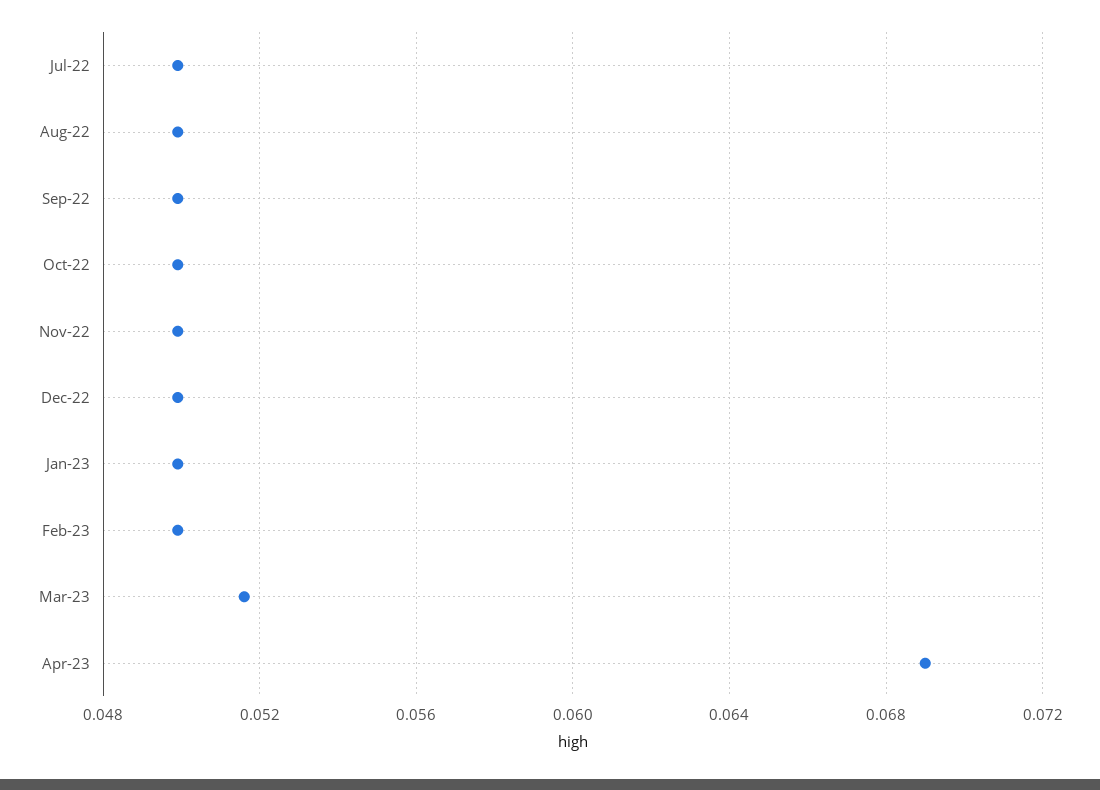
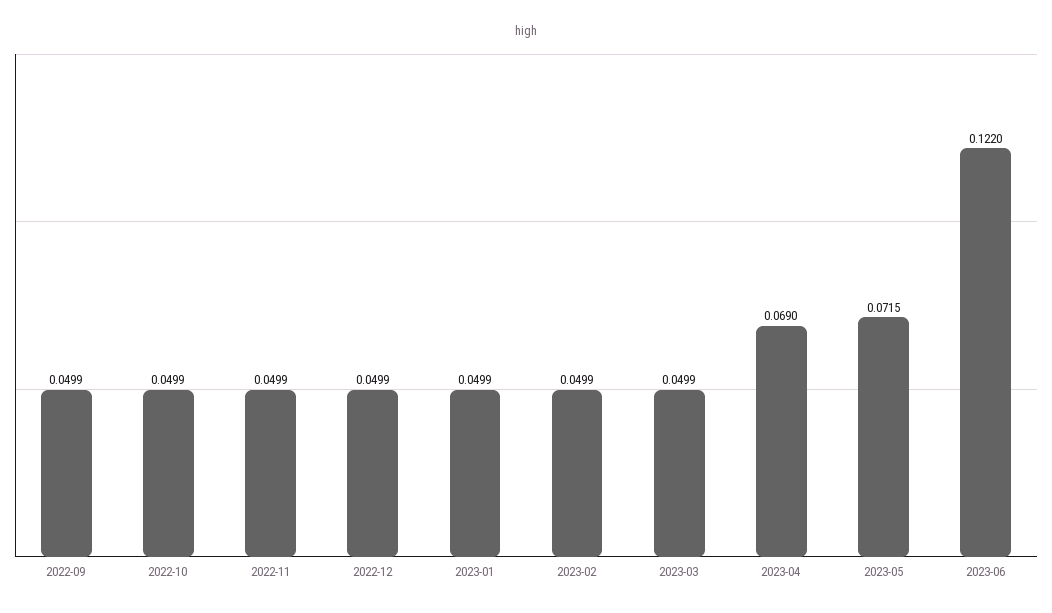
Jul-22: 0.05 -> none
Aug-22: 0.05 -> none
Mar-23: 0.0515 -> 0.0499
2023-05: none -> 0.0715
2023-06: none -> 0.122

